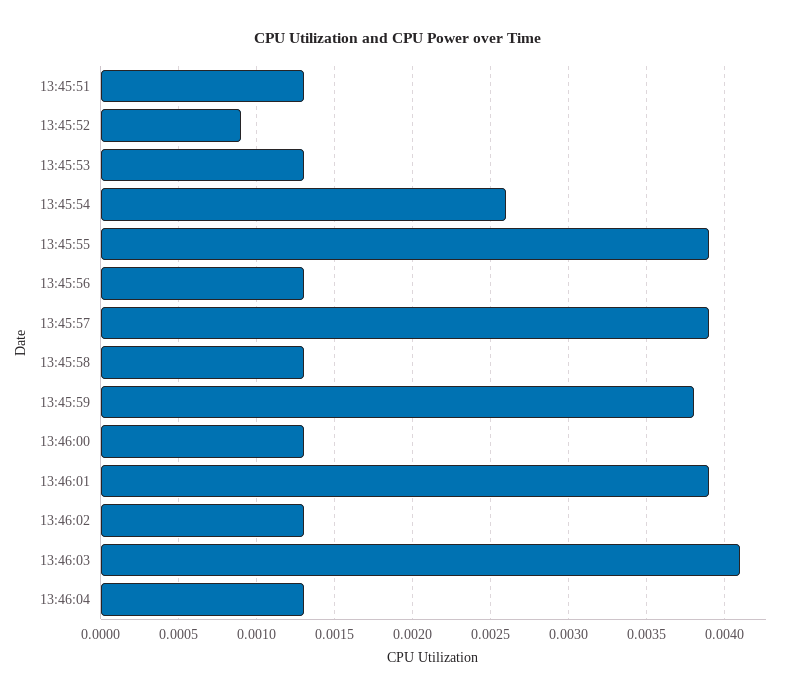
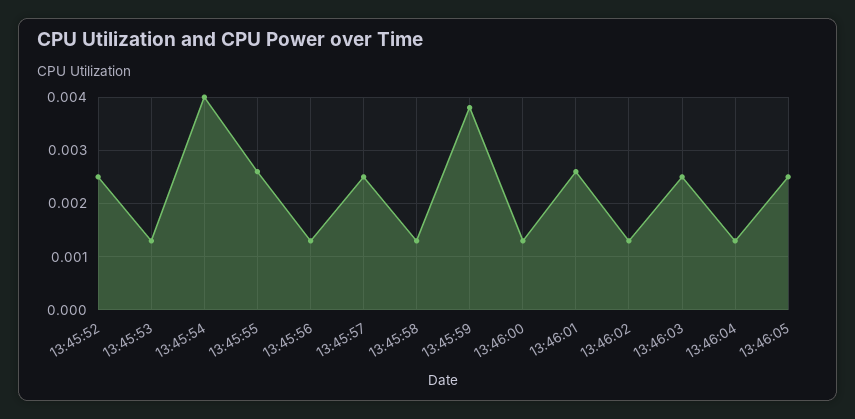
13:45:51: 0.0013 -> none
13:45:52: 0.0009 -> 0.0025
13:45:54: 0.0026 -> 0.004
13:45:55: 0.0039 -> 0.0025
13:45:57: 0.0039 -> 0.0025
13:46:01: 0.0039 -> 0.0025
13:46:03: 0.0041 -> 0.0025
13:46:05: none -> 0.0025

